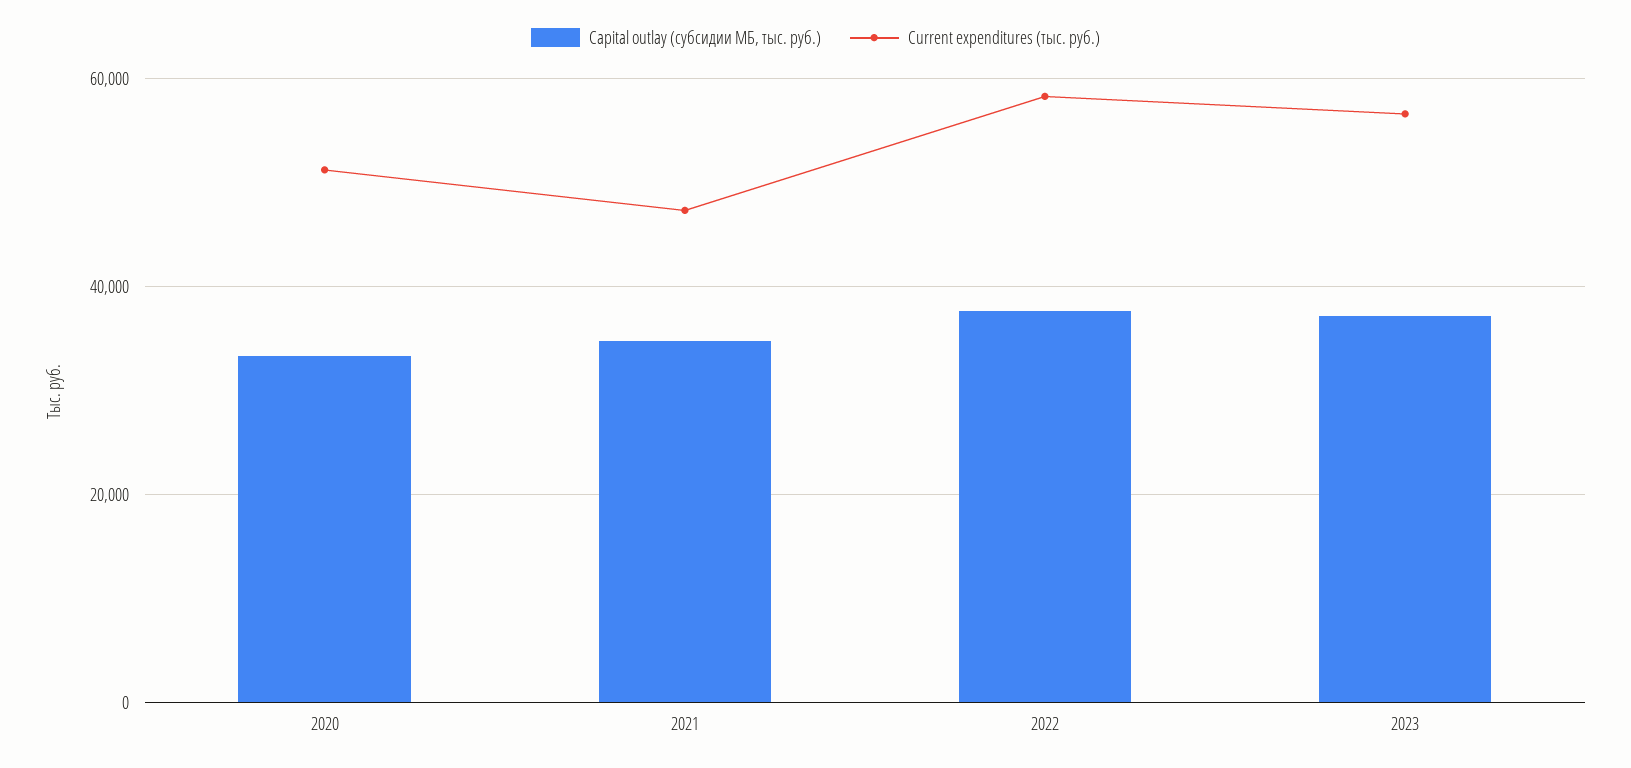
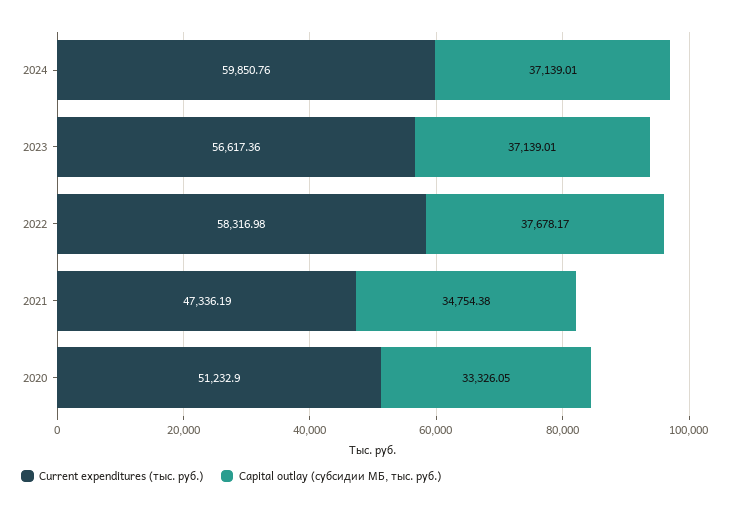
Current expenditures (тыс. руб.), 2024: none -> 59850.76
Capital outlay (субсидии МБ, тыс. руб.), 2024: none -> 37139.01

